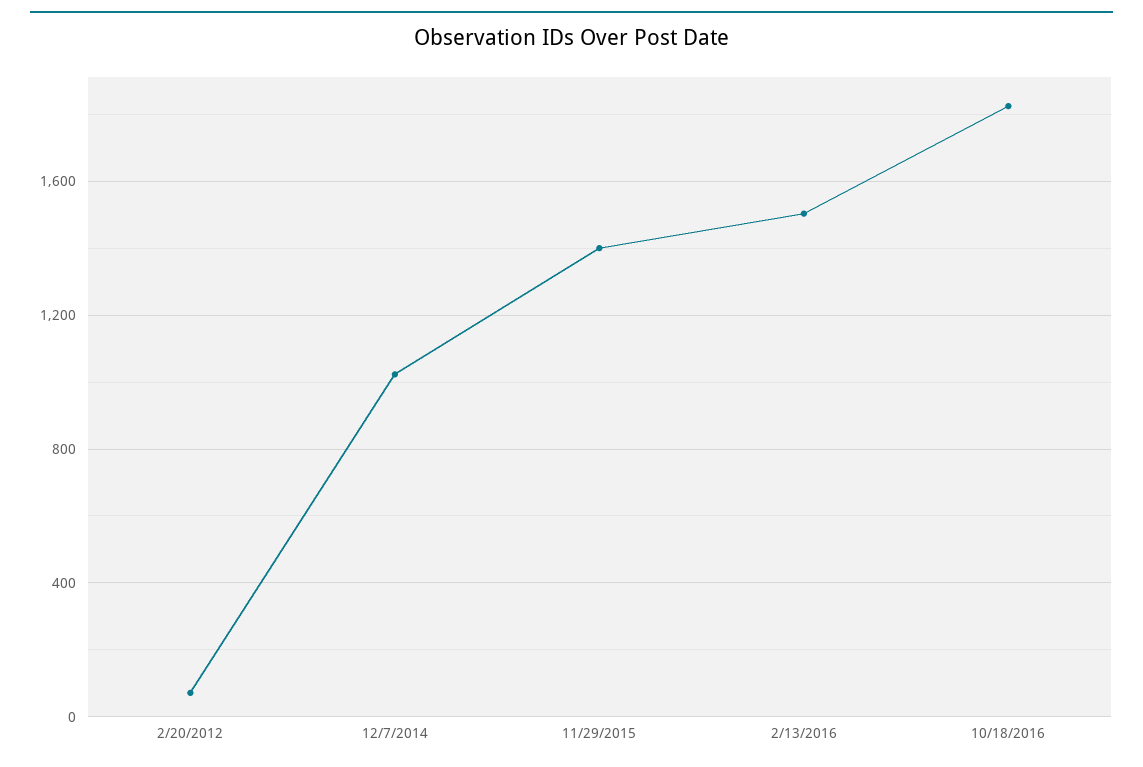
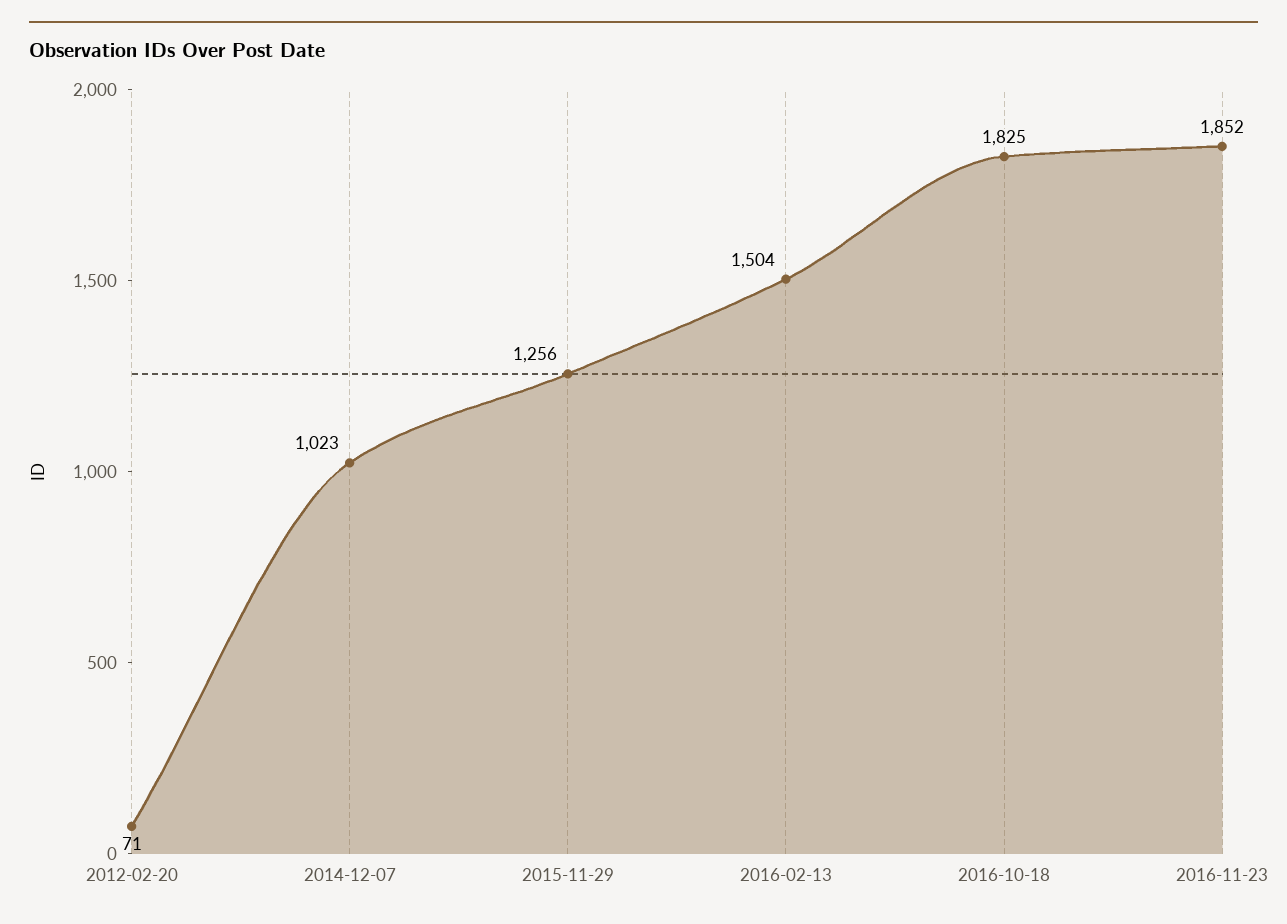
11/29/2015: 1400 -> 1256
2016-11-23: none -> 1852

